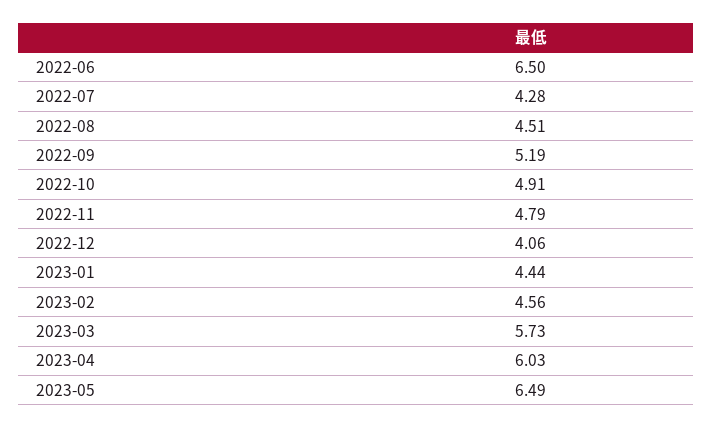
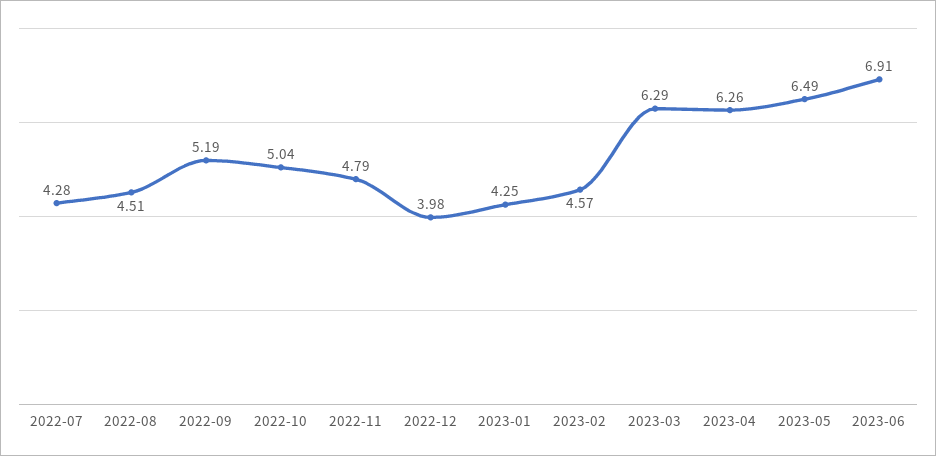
2022-06: 6.5 -> none
2022-10: 4.91 -> 5.04
2022-12: 4.06 -> 3.98
2023-01: 4.44 -> 4.25
2023-02: 4.56 -> 4.57
2023-03: 5.73 -> 6.29
2023-04: 6.03 -> 6.26
2023-06: none -> 6.91

